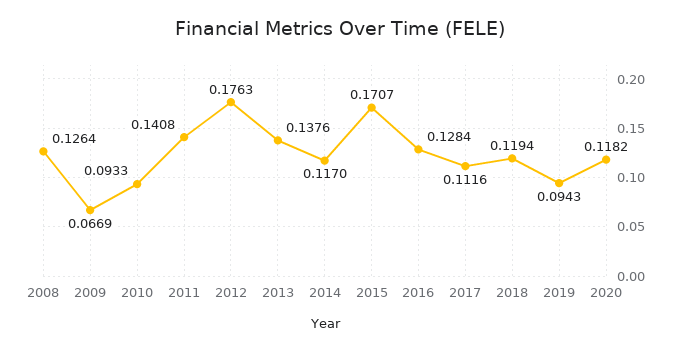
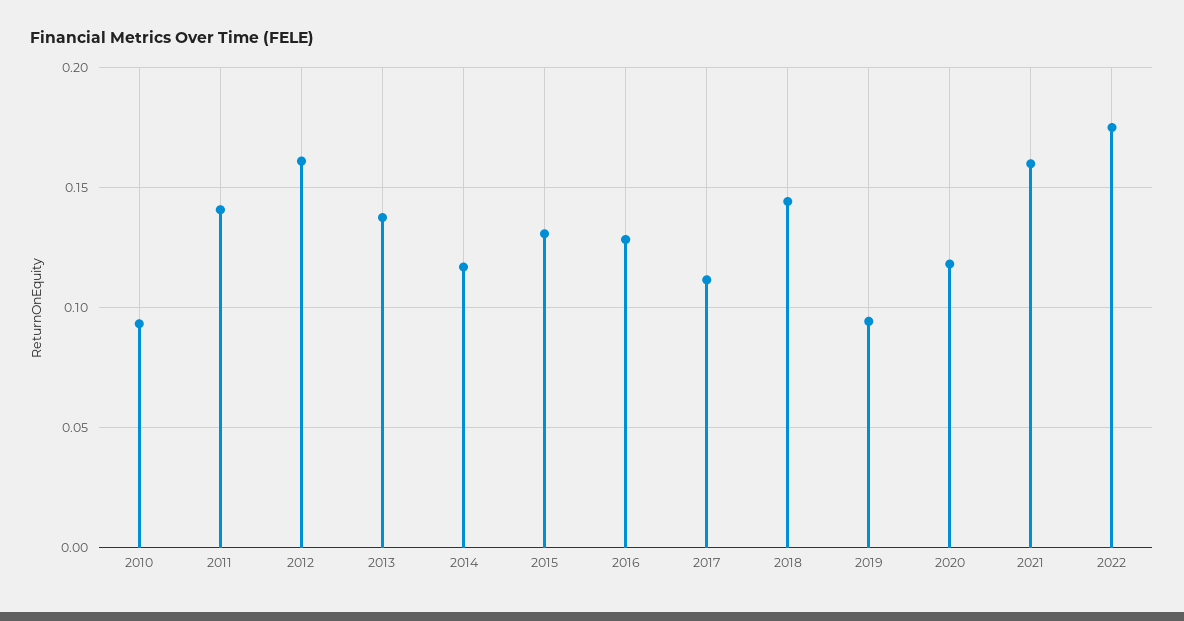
2008: 0.1264 -> none
2009: 0.0669 -> none
2012: 0.1763 -> 0.16
2015: 0.1707 -> 0.13
2018: 0.1194 -> 0.145
2021: none -> 0.16
2022: none -> 0.175

